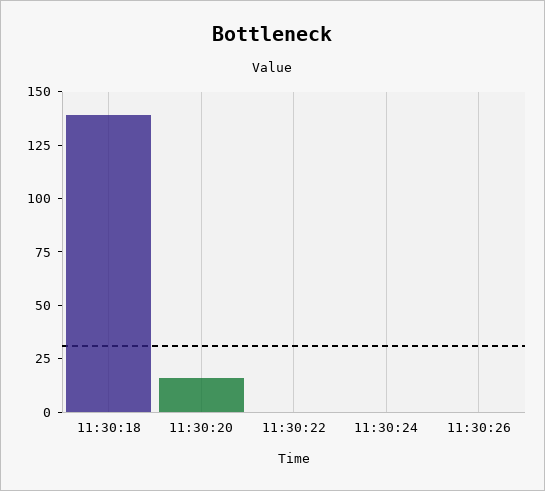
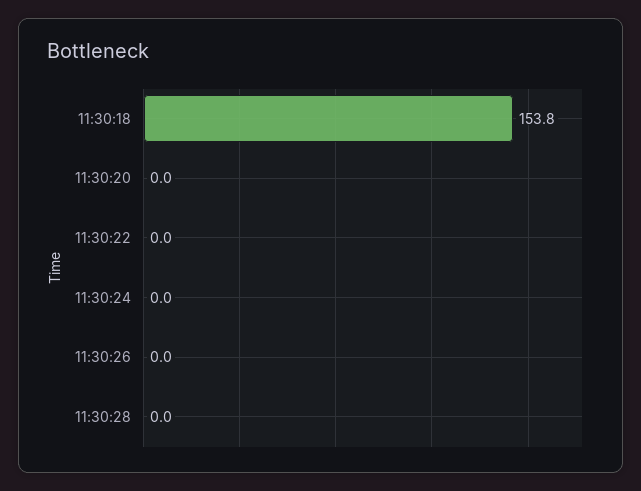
11:30:18: 140 -> 153.8
11:30:20: 15 -> 0
11:30:28: none -> 0

